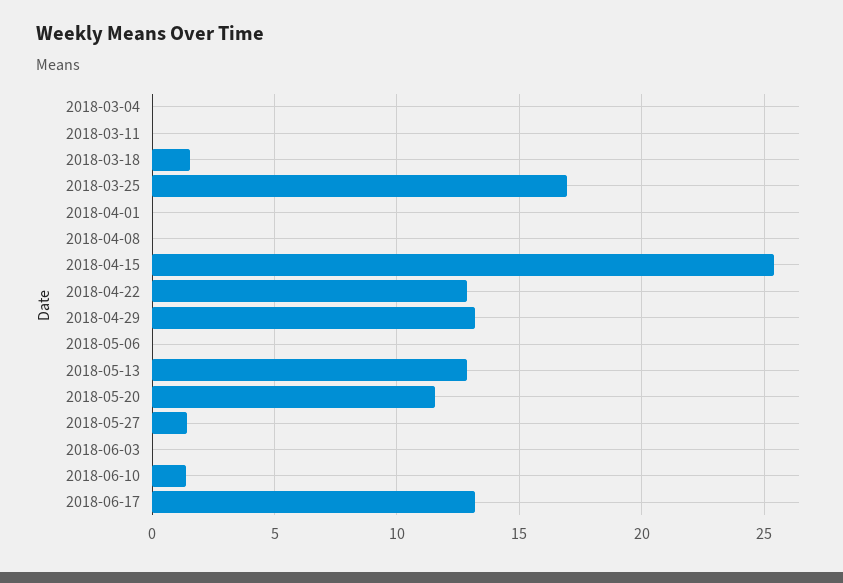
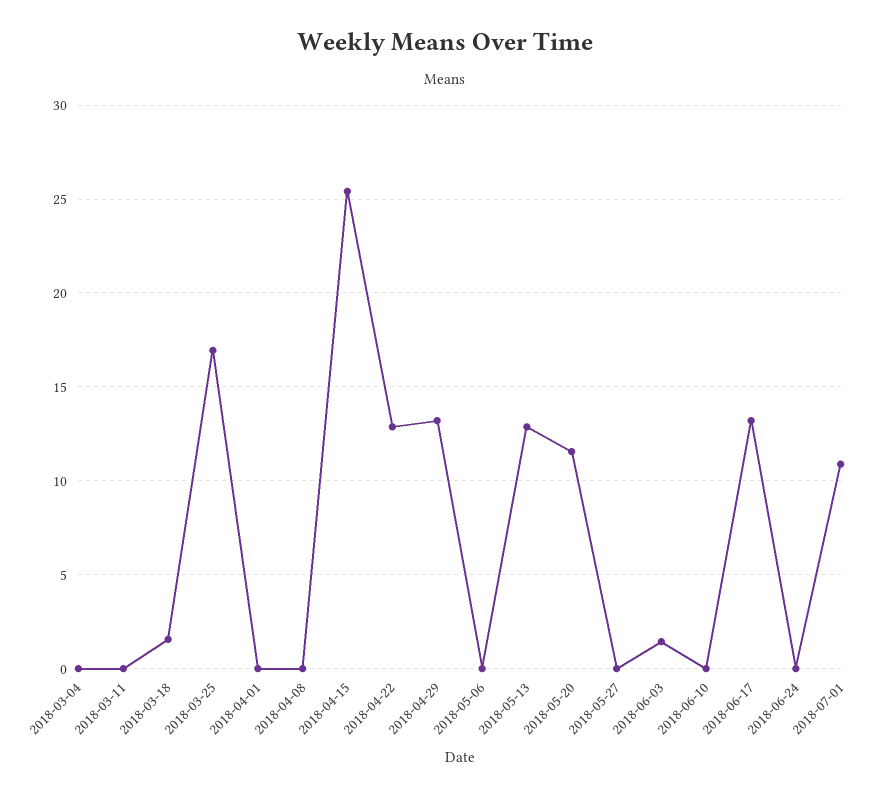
2018-05-27: 1.5 -> 0
2018-06-03: 0 -> 1.5
2018-06-10: 1.5 -> 0
2018-06-24: none -> 0
2018-07-01: none -> 11

